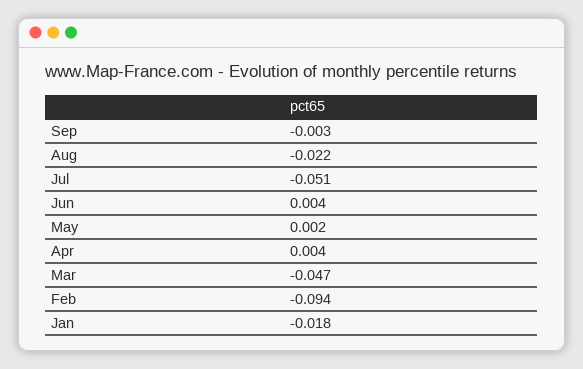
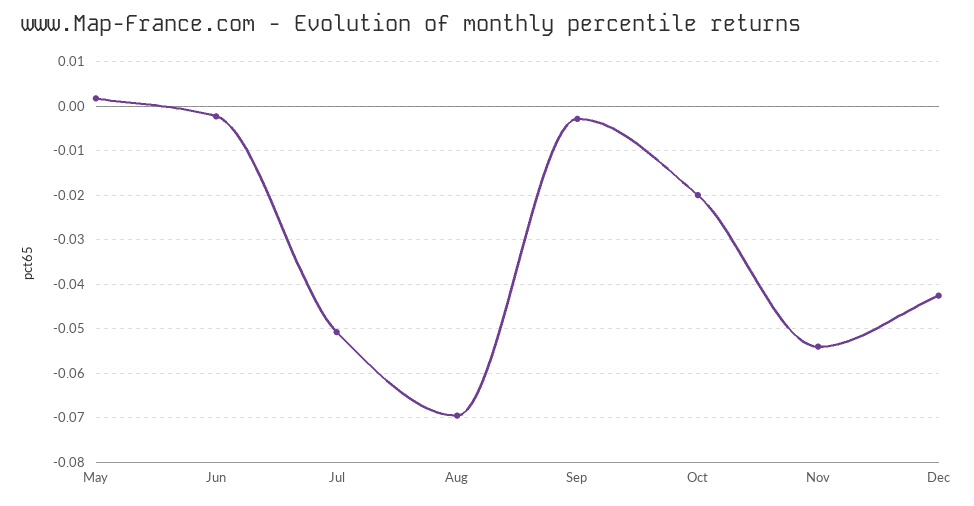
Aug: -0.022 -> -0.07
Jun: 0.004 -> -0.002
Apr: 0.004 -> none
Mar: -0.047 -> none
Feb: -0.094 -> none
Jan: -0.018 -> none
Oct: none -> -0.02
Nov: none -> -0.054
Dec: none -> -0.042

